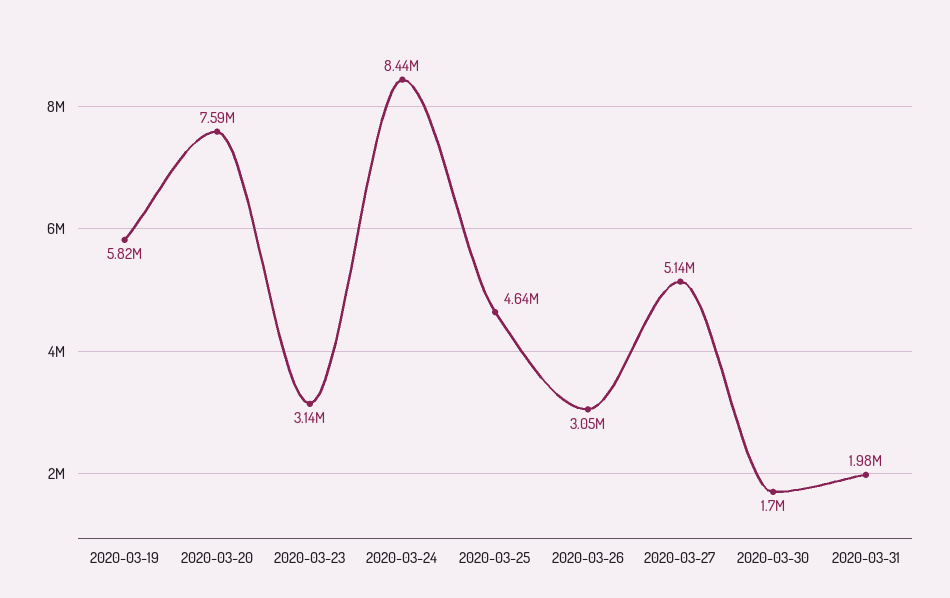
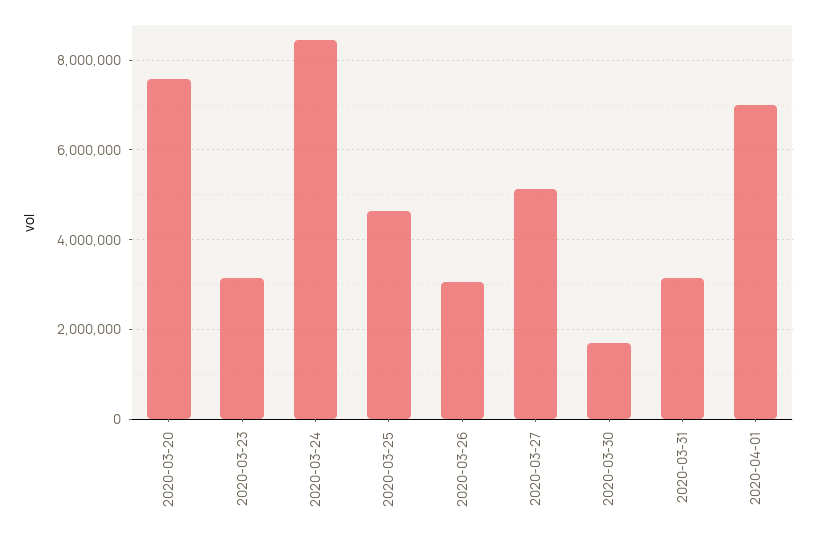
2020-03-19: 5820000 -> none
2020-03-31: 1980000 -> 3200000
2020-04-01: none -> 7000000

